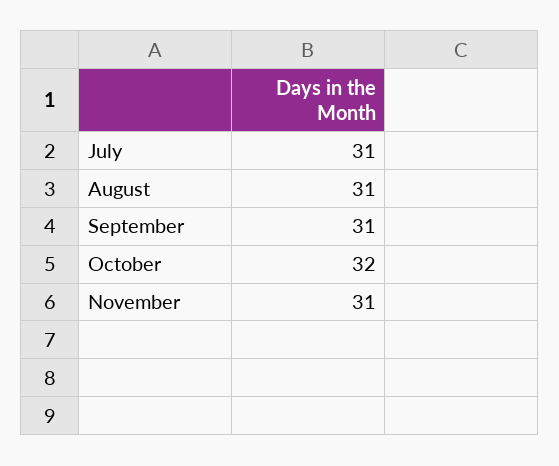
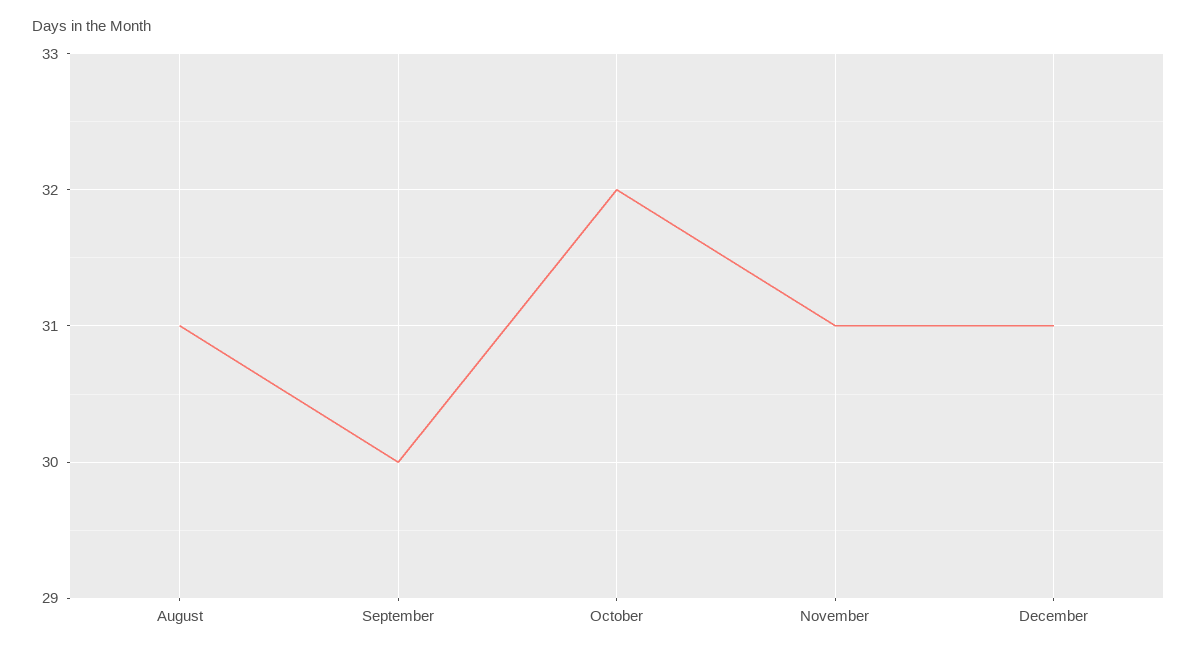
July: 31 -> none
September: 31 -> 30
December: none -> 31

